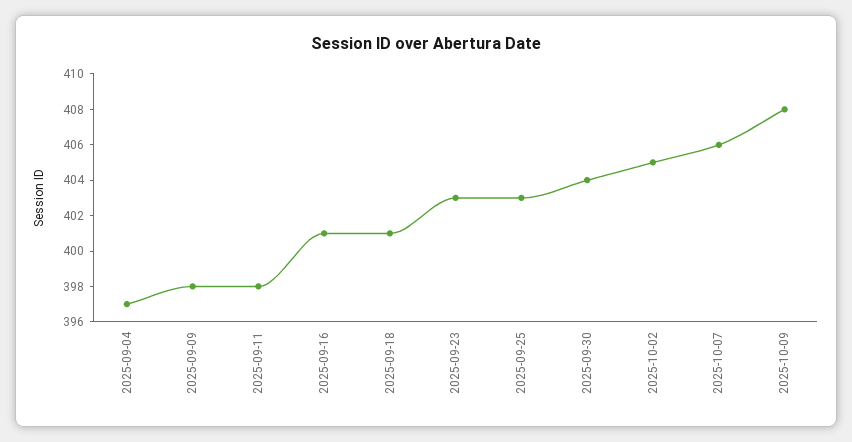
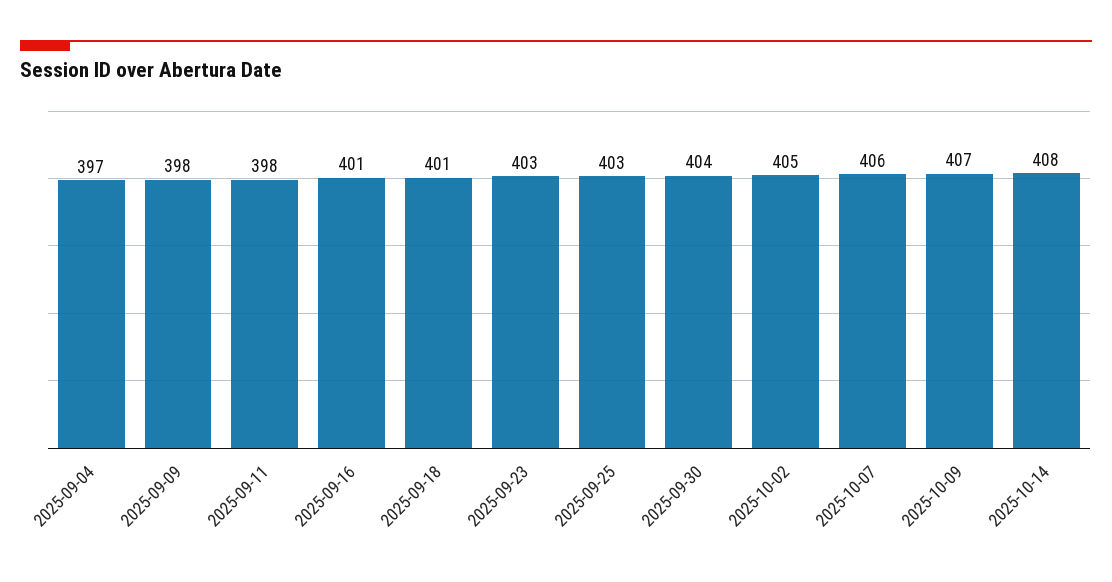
2025-10-09: 408 -> 407
2025-10-14: none -> 408

